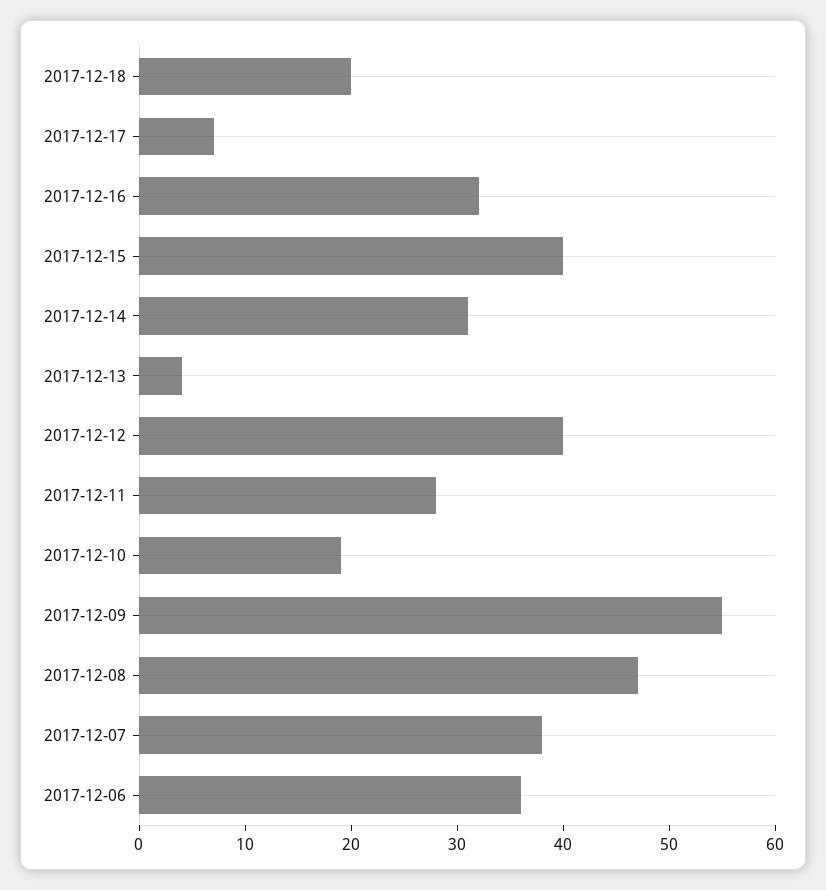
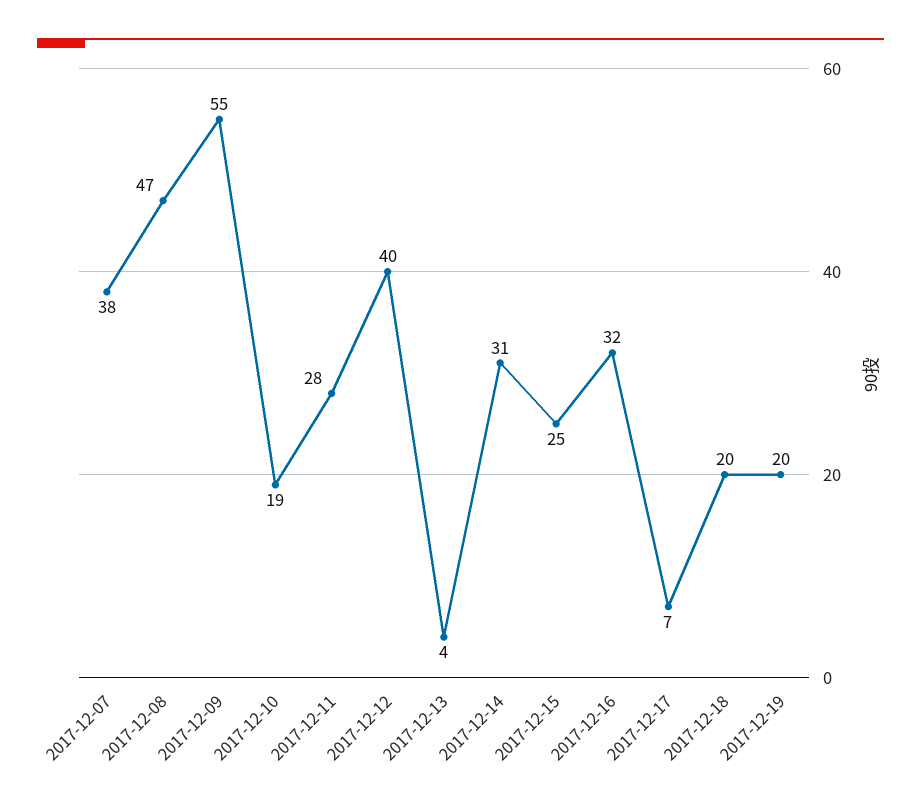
2017-12-15: 40 -> 25
2017-12-06: 36 -> none
2017-12-19: none -> 20

